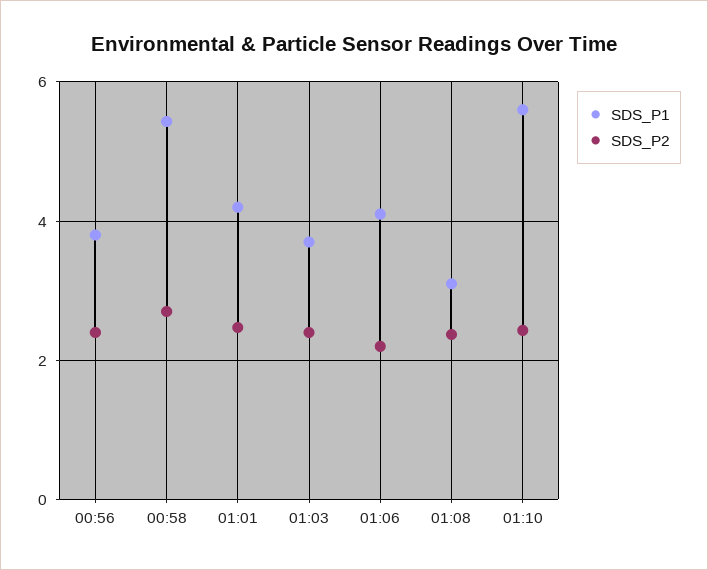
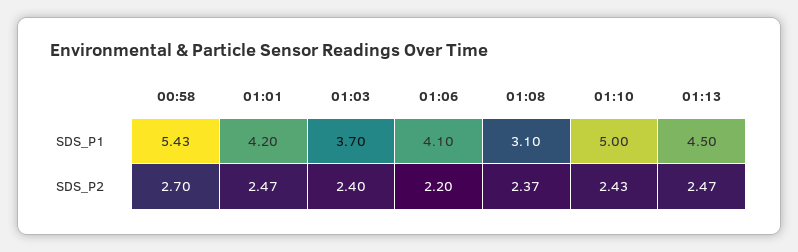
SDS_P1, 00:56: 3.8 -> none
SDS_P2, 00:56: 2.4 -> none
SDS_P1, 01:10: 5.6 -> 5
SDS_P1, 01:13: none -> 4.5
SDS_P2, 01:13: none -> 2.47

